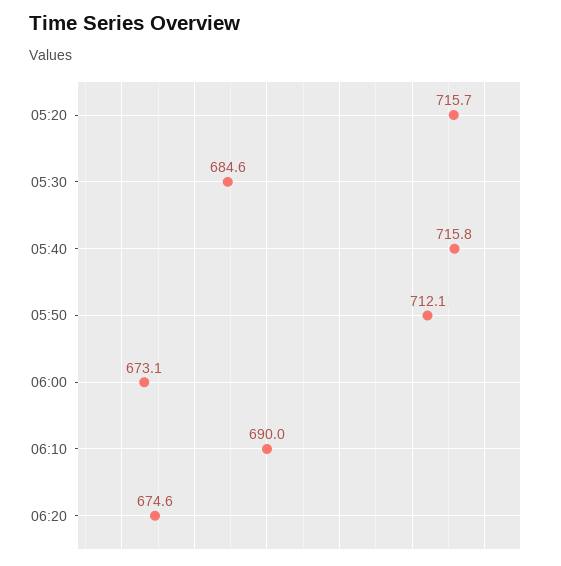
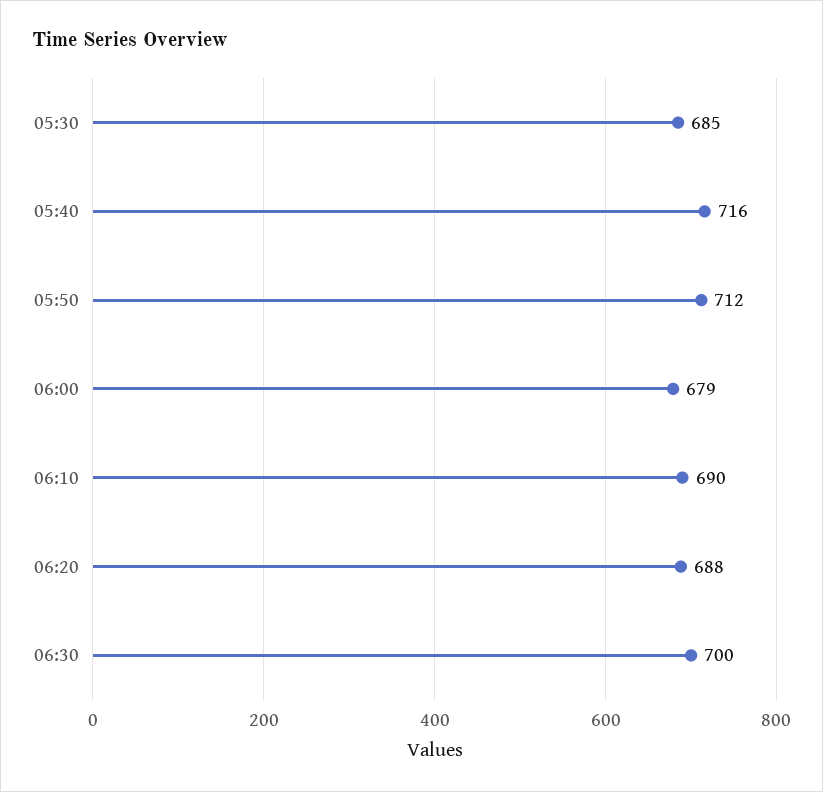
05:20: 715.7 -> none
06:00: 673.1 -> 679
06:20: 674.6 -> 688
06:30: none -> 700

